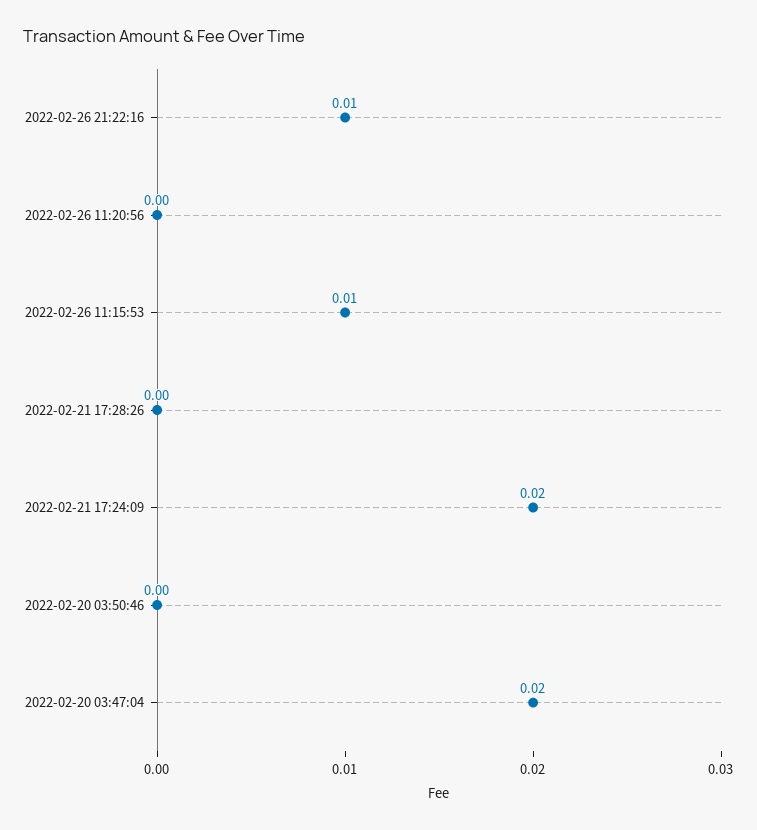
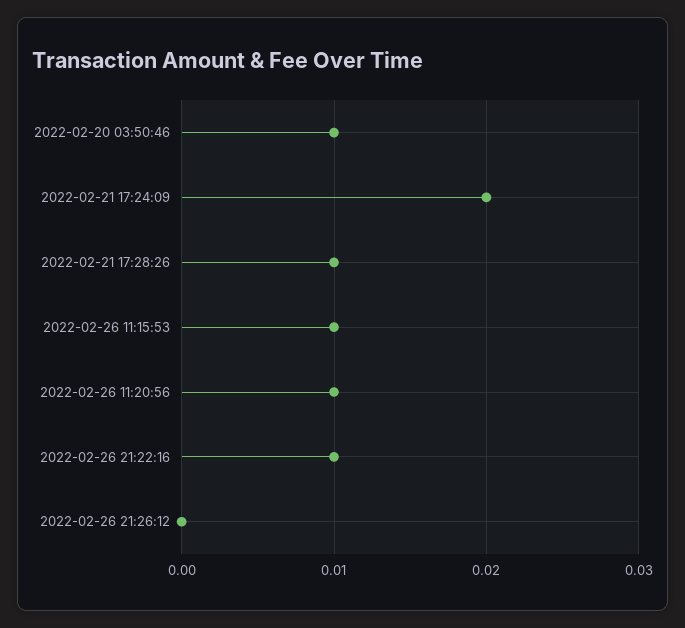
2022-02-26 11:20:56: 0 -> 0.01
2022-02-21 17:28:26: 0 -> 0.01
2022-02-20 03:50:46: 0 -> 0.01
2022-02-20 03:47:04: 0.02 -> none
2022-02-26 21:26:12: none -> 0

